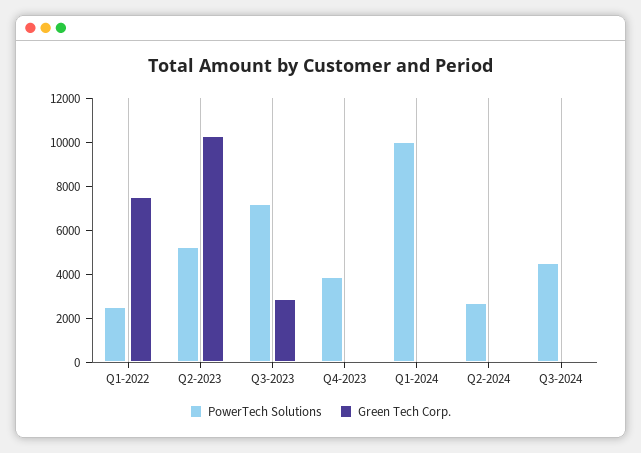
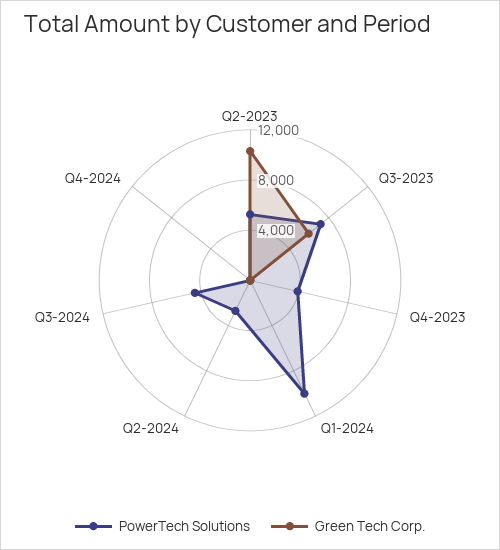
PowerTech Solutions, Q1-2022: 2500 -> none
Green Tech Corp., Q1-2022: 7500 -> none
Green Tech Corp., Q3-2023: 3000 -> 6000
PowerTech Solutions, Q4-2024: none -> 0
Green Tech Corp., Q4-2024: none -> 0

